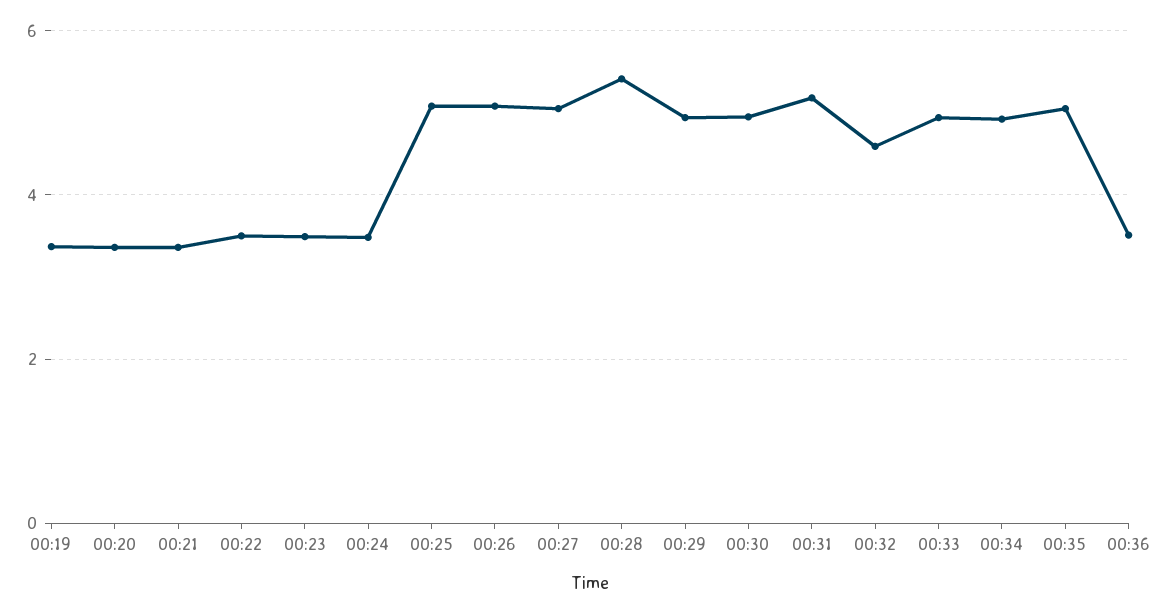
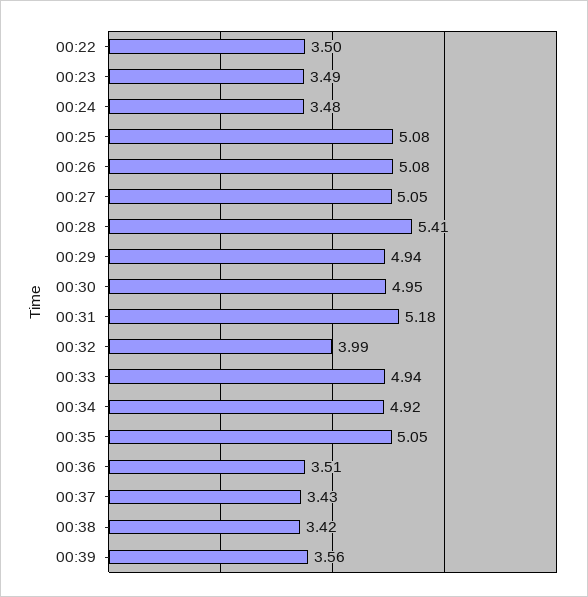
00:19: 3.4 -> none
00:20: 3.4 -> none
00:21: 3.4 -> none
00:32: 4.6 -> 3.99
00:37: none -> 3.43
00:38: none -> 3.42
00:39: none -> 3.56

